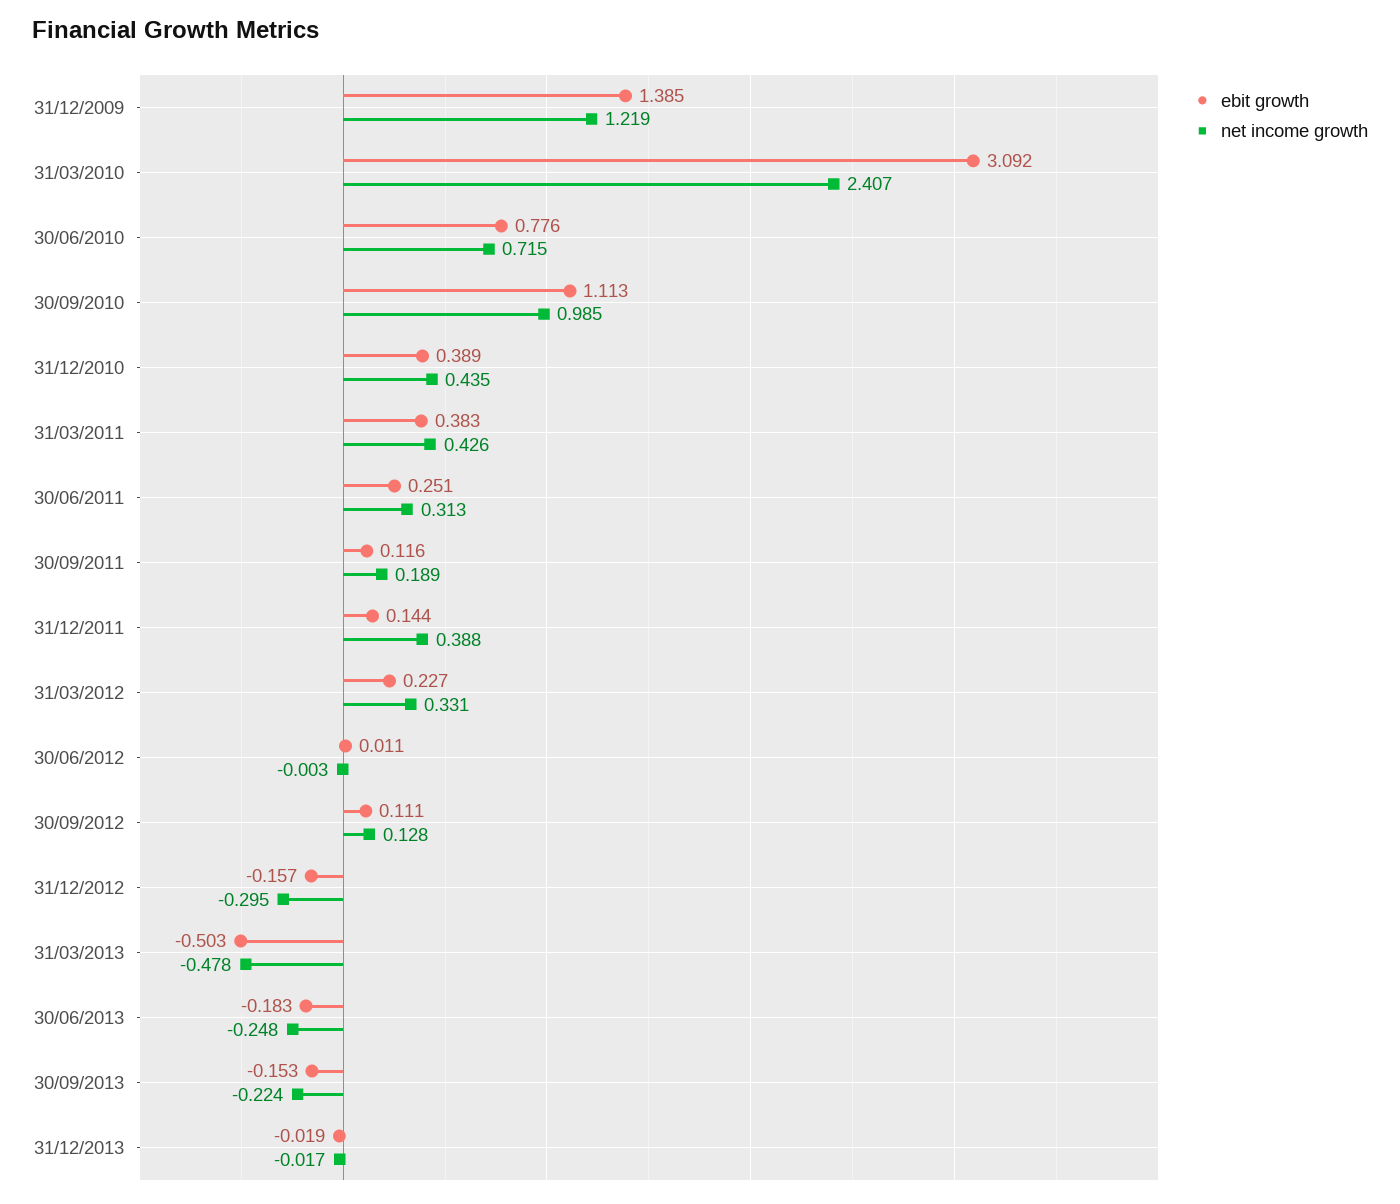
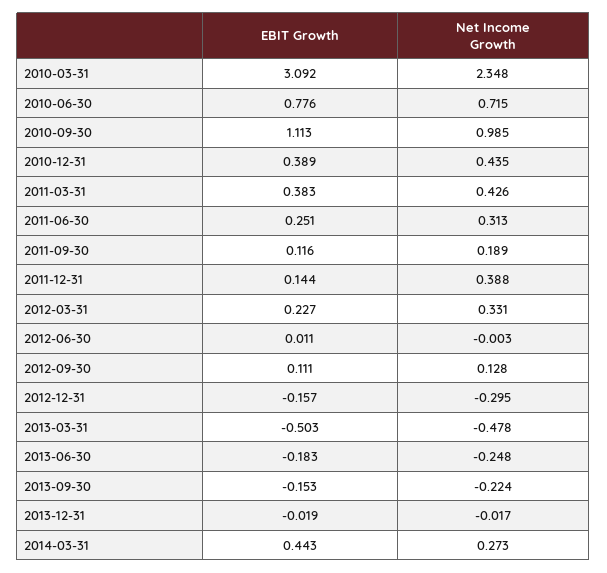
ebit growth, 31/12/2009: 1.385 -> none
net income growth, 31/12/2009: 1.219 -> none
net income growth, 31/03/2010: 2.407 -> 2.348
ebit growth, 2014-03-31: none -> 0.443
net income growth, 2014-03-31: none -> 0.273

